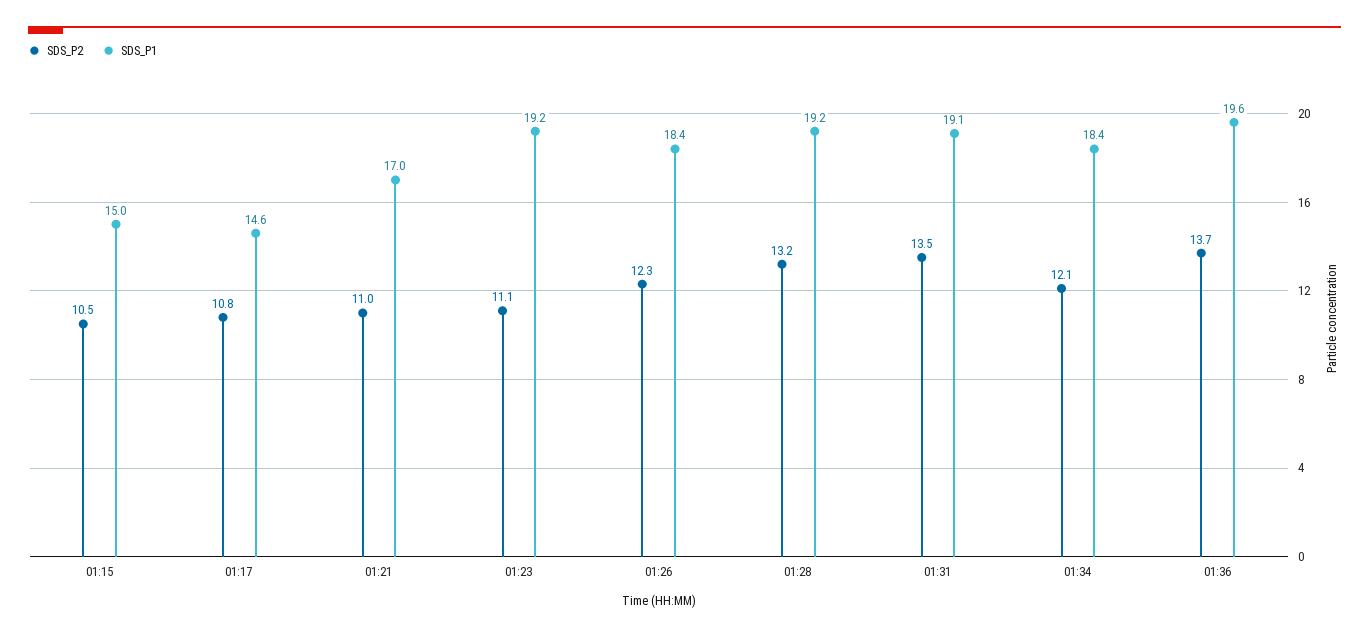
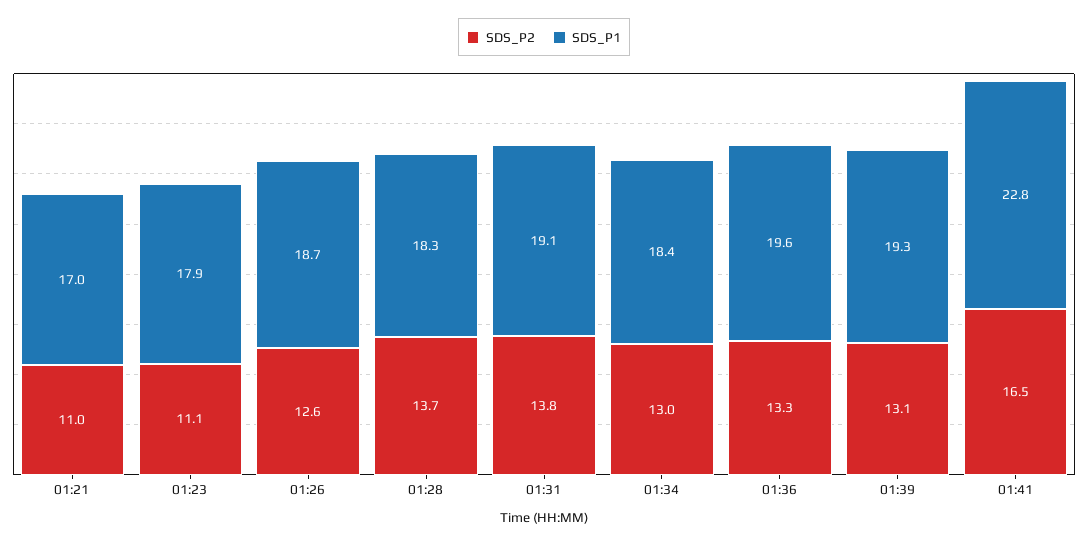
SDS_P2, 01:15: 10.5 -> none
SDS_P1, 01:15: 15 -> none
SDS_P2, 01:17: 10.8 -> none
SDS_P1, 01:17: 14.6 -> none
SDS_P1, 01:23: 19.2 -> 17.9
SDS_P2, 01:26: 12.3 -> 12.6
SDS_P1, 01:26: 18.4 -> 18.7
SDS_P2, 01:28: 13.2 -> 13.7
SDS_P1, 01:28: 19.2 -> 18.3
SDS_P2, 01:31: 13.5 -> 13.8
SDS_P2, 01:34: 12.1 -> 13
SDS_P2, 01:36: 13.7 -> 13.3
SDS_P2, 01:39: none -> 13.1
SDS_P1, 01:39: none -> 19.3
SDS_P2, 01:41: none -> 16.5
SDS_P1, 01:41: none -> 22.8

